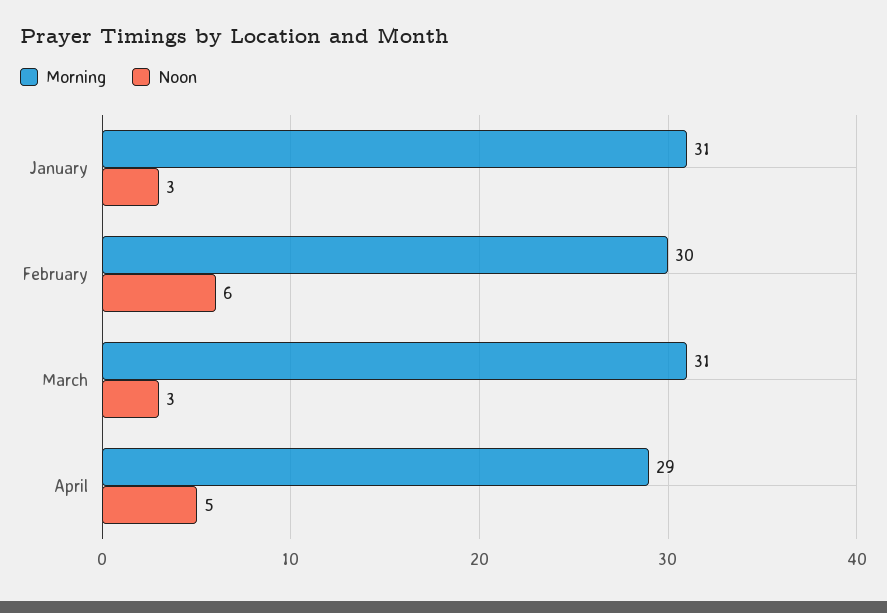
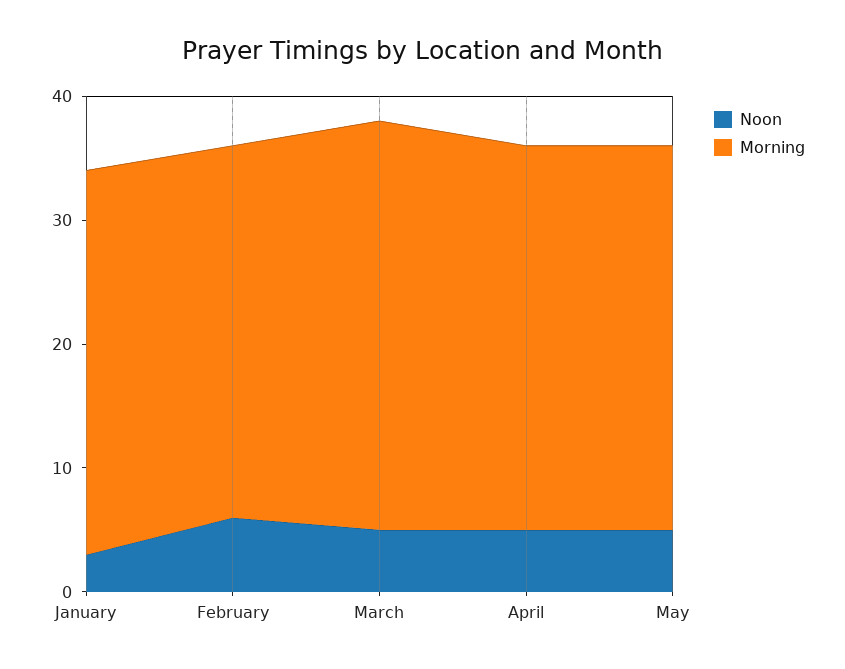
Morning, March: 31 -> 33
Noon, March: 3 -> 5
Morning, April: 29 -> 31
Noon, May: none -> 5
Morning, May: none -> 31

